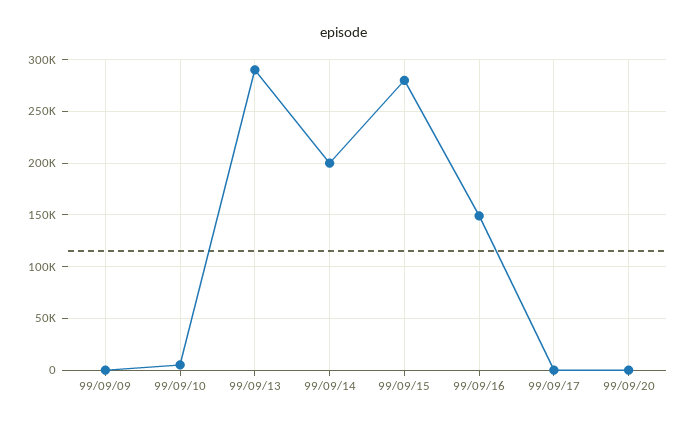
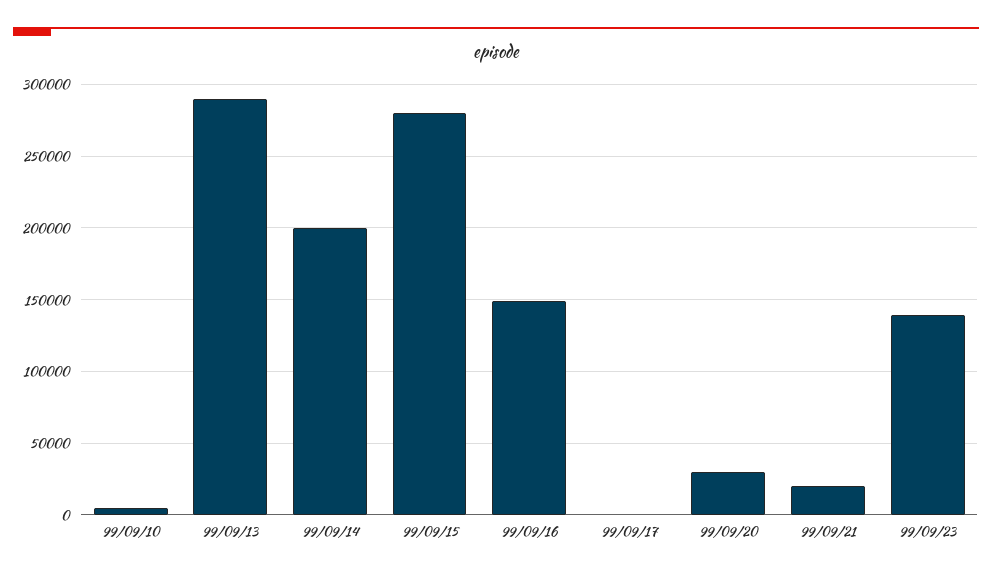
99/09/09: 0 -> none
99/09/20: 0 -> 30000
99/09/21: none -> 20000
99/09/23: none -> 140000

